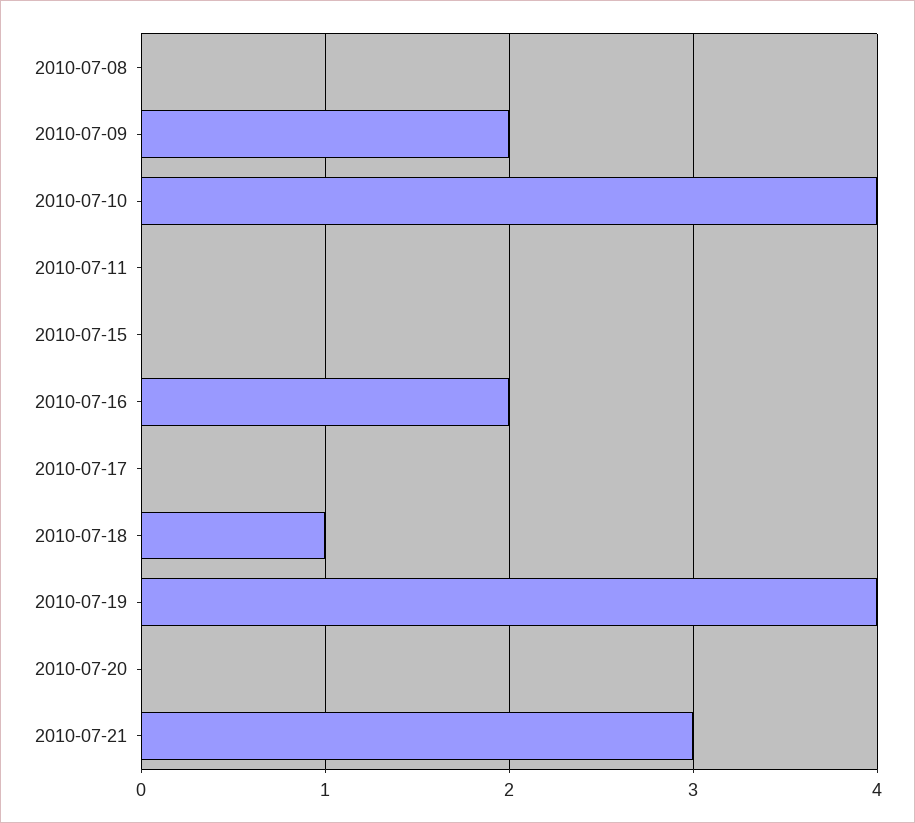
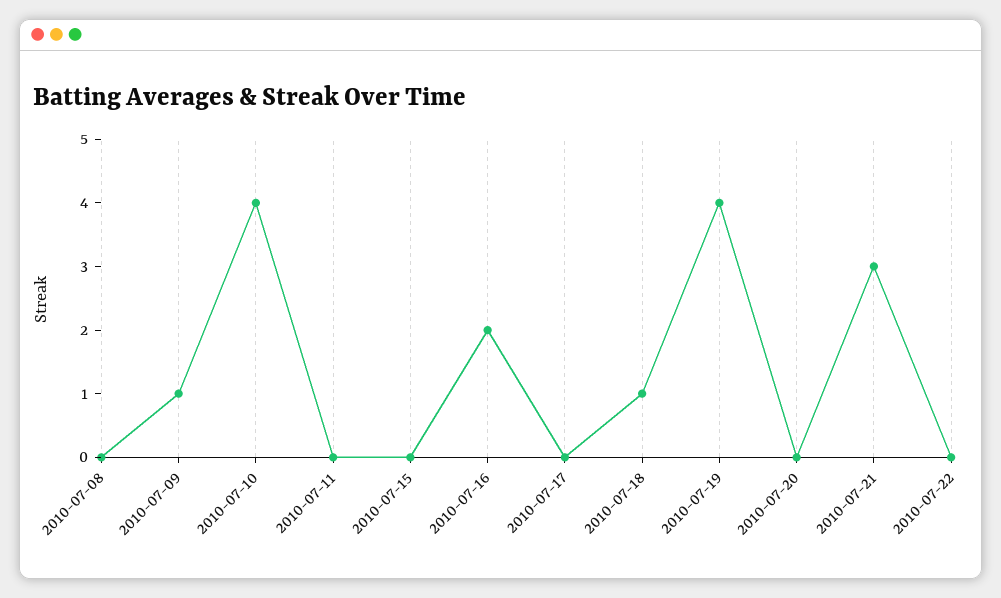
2010-07-09: 2 -> 1
2010-07-22: none -> 0

